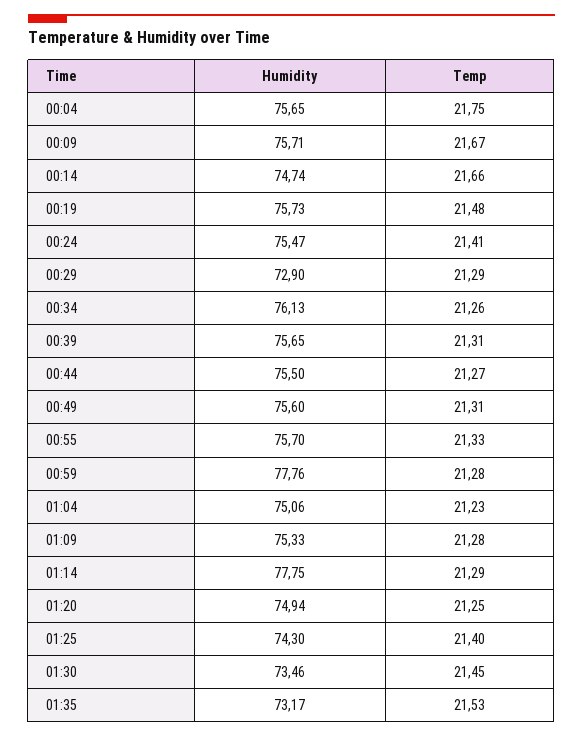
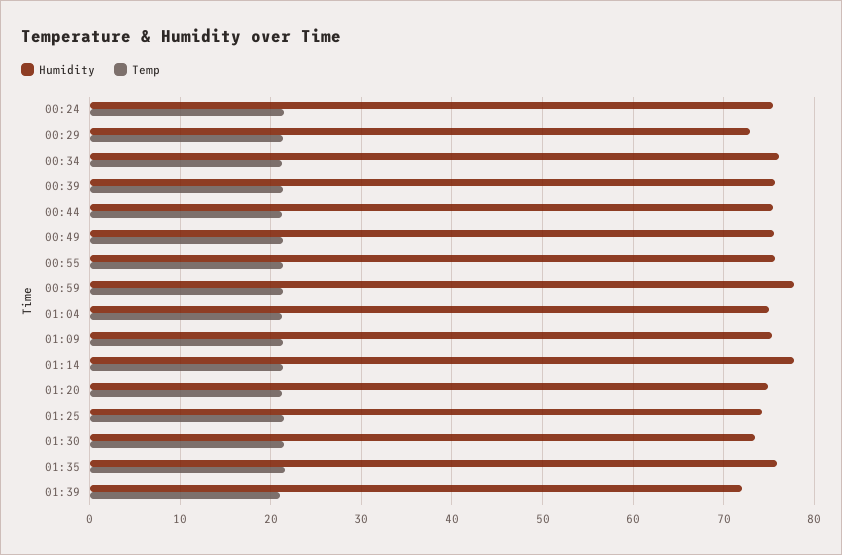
Humidity, 00:04: 75.65 -> none
Temp, 00:04: 21.75 -> none
Humidity, 00:09: 75.71 -> none
Temp, 00:09: 21.67 -> none
Humidity, 00:14: 74.74 -> none
Temp, 00:14: 21.66 -> none
Humidity, 00:19: 75.73 -> none
Temp, 00:19: 21.48 -> none
Humidity, 01:35: 73.17 -> 76
Humidity, 01:39: none -> 72
Temp, 01:39: none -> 21

